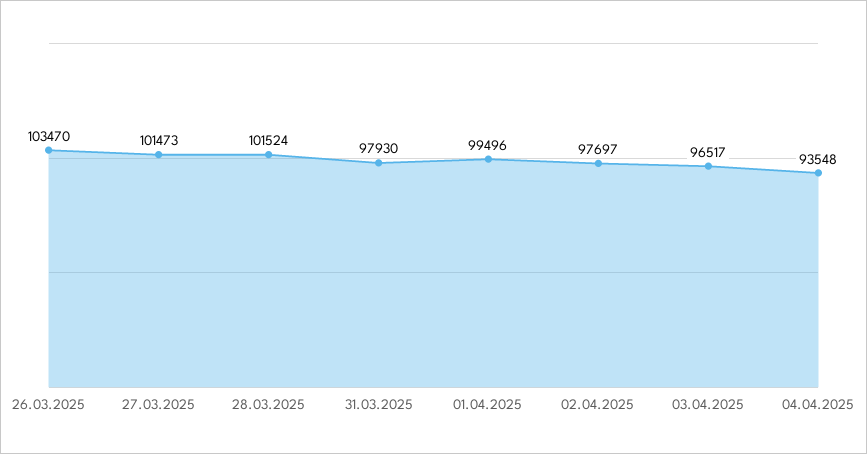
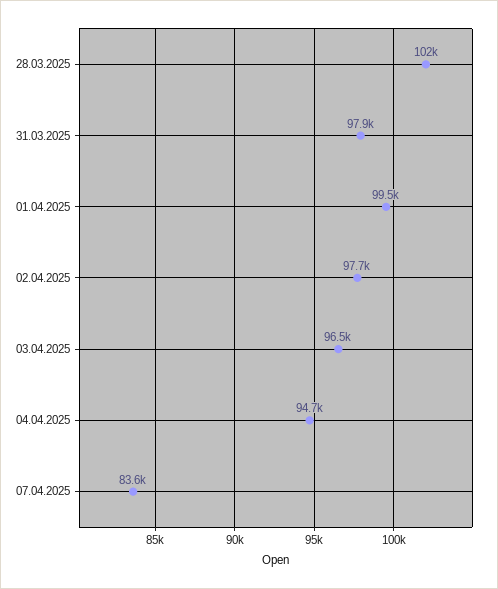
26.03.2025: 103470 -> none
27.03.2025: 101473 -> none
04.04.2025: 93548 -> 94700
07.04.2025: none -> 83600

